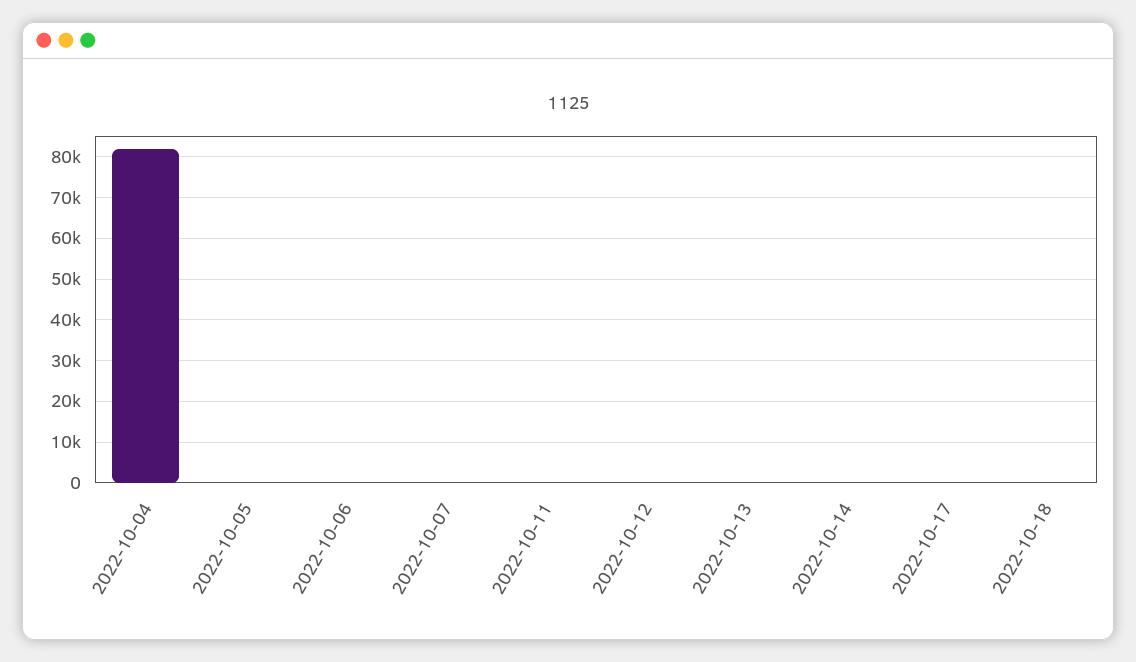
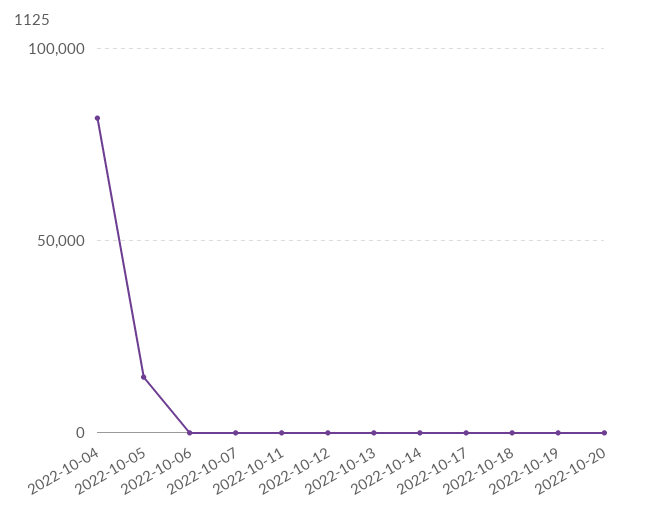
2022-10-05: 0 -> 15000
2022-10-19: none -> 0
2022-10-20: none -> 0

